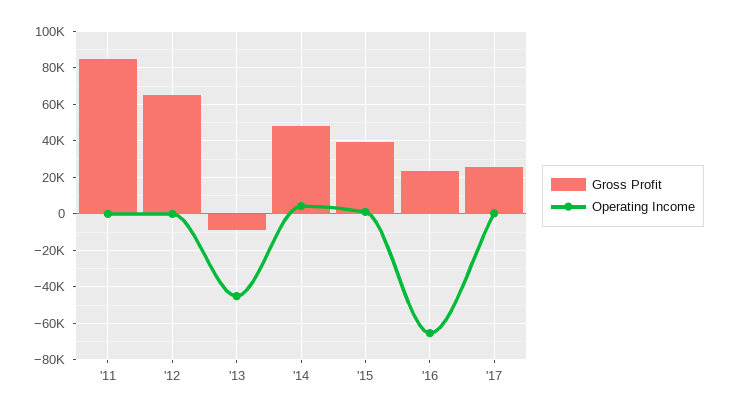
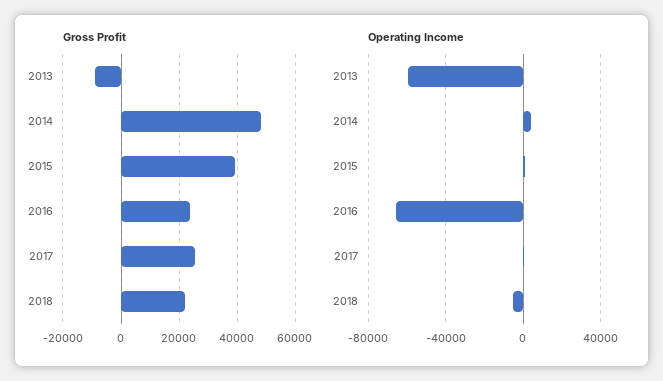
Gross Profit, '11: 85000 -> none
Operating Income, '11: 0 -> none
Gross Profit, '12: 65000 -> none
Operating Income, '12: 0 -> none
Operating Income, '13: -45000 -> -60000
Gross Profit, 2018: none -> 22500
Operating Income, 2018: none -> -5000

